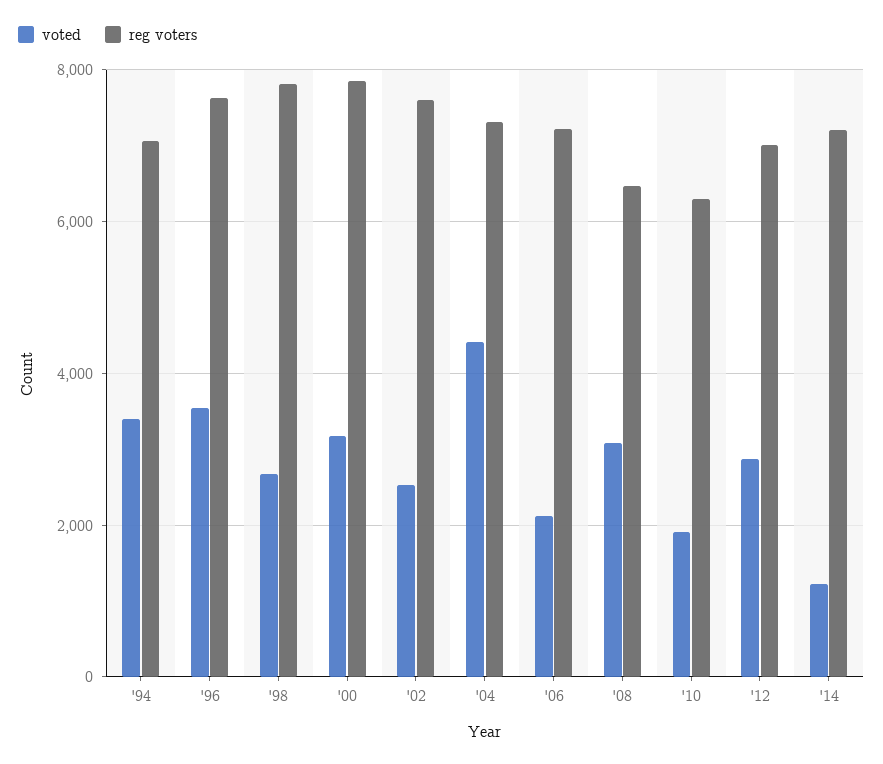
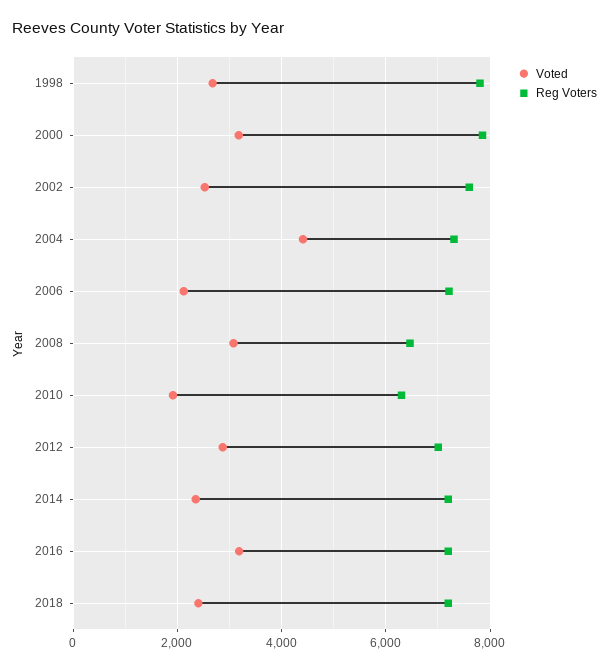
voted, '94: 3400 -> none
reg voters, '94: 7000 -> none
voted, '96: 3600 -> none
reg voters, '96: 7600 -> none
voted, '14: 1200 -> 2400
voted, 2016: none -> 3200
reg voters, 2016: none -> 7200
voted, 2018: none -> 2400
reg voters, 2018: none -> 7200

